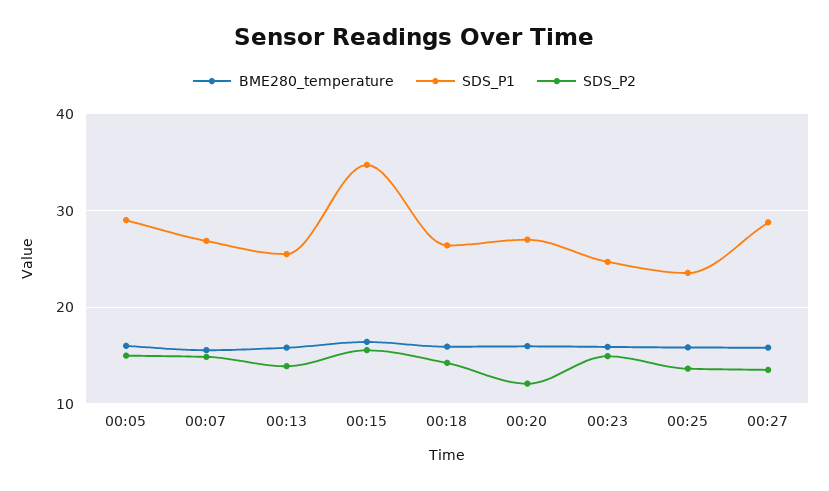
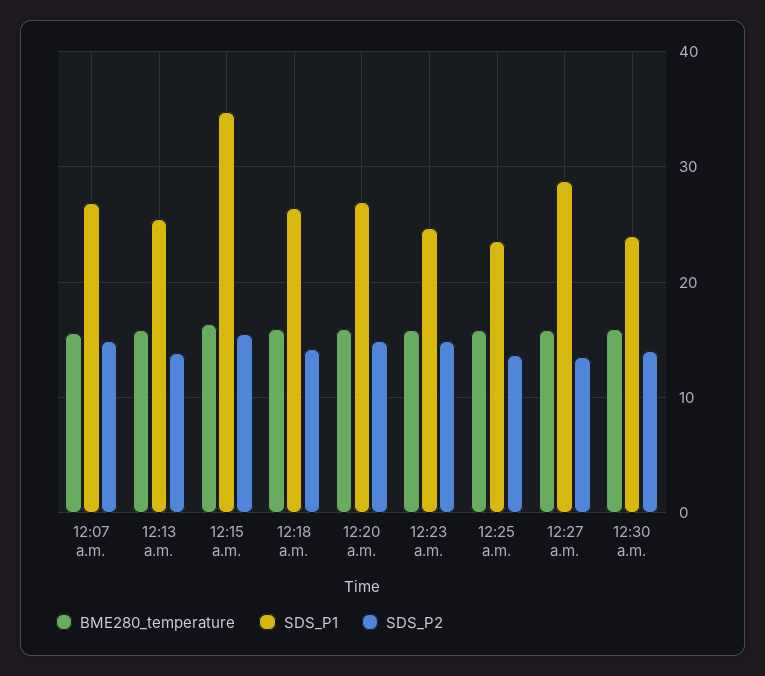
BME280_temperature, 00:05: 16 -> none
SDS_P1, 00:05: 29 -> none
SDS_P2, 00:05: 15 -> none
SDS_P2, 00:20: 12 -> 15
BME280_temperature, 12:30 a.m.: none -> 16
SDS_P1, 12:30 a.m.: none -> 24
SDS_P2, 12:30 a.m.: none -> 14

